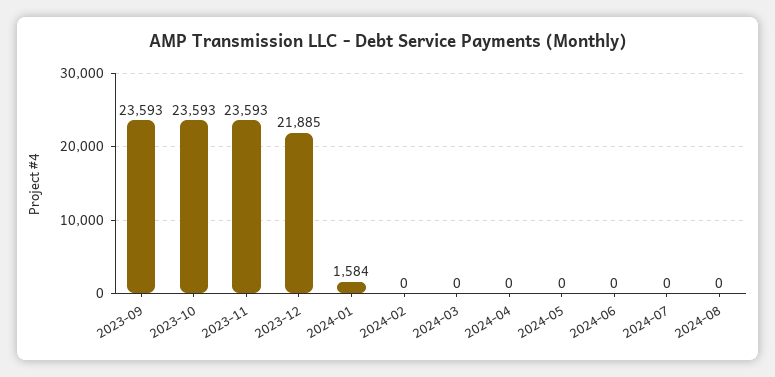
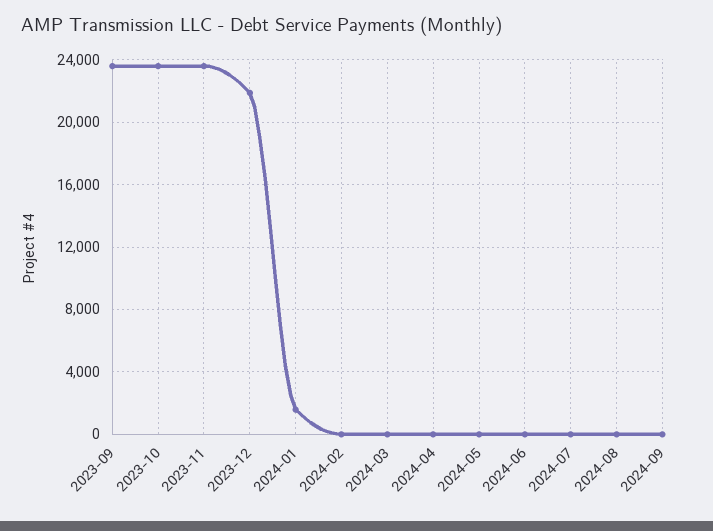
2024-09: none -> 0

